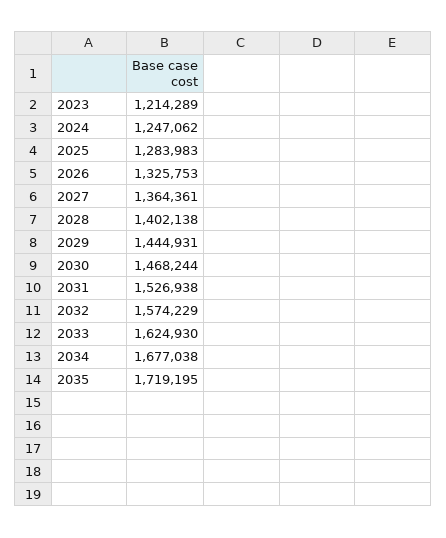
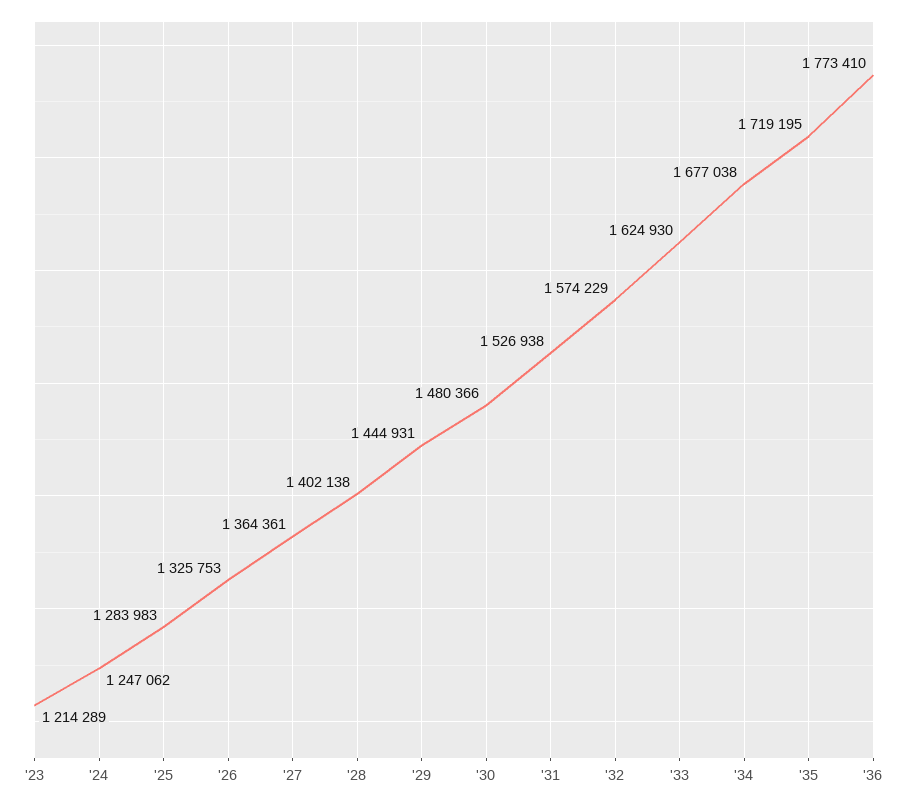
2030: 1468244 -> 1480366
'36: none -> 1773410

